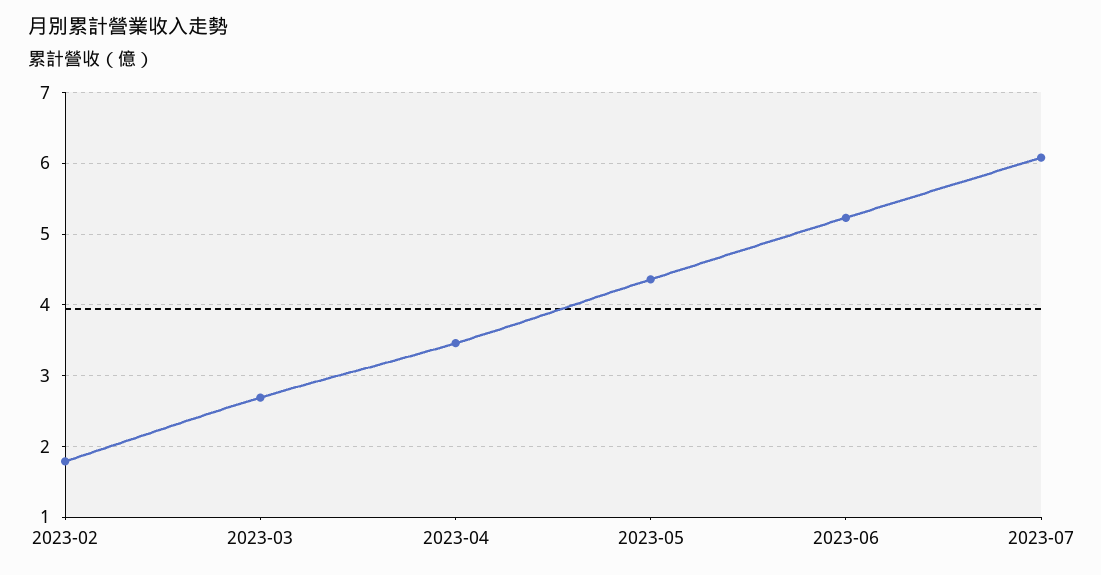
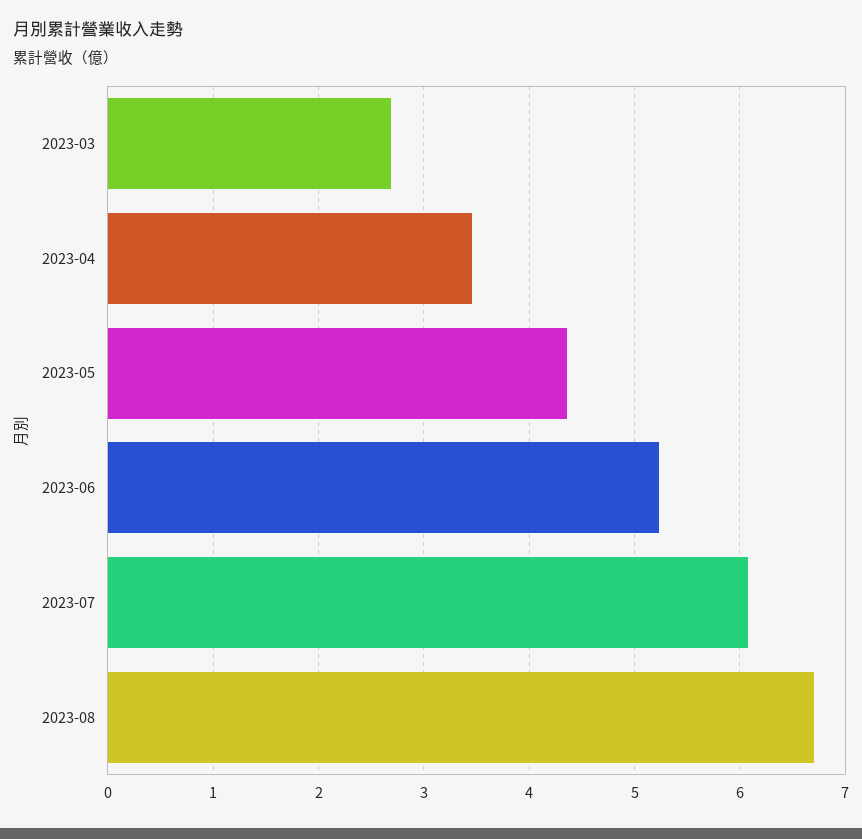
2023-02: 1.8 -> none
2023-08: none -> 6.7

